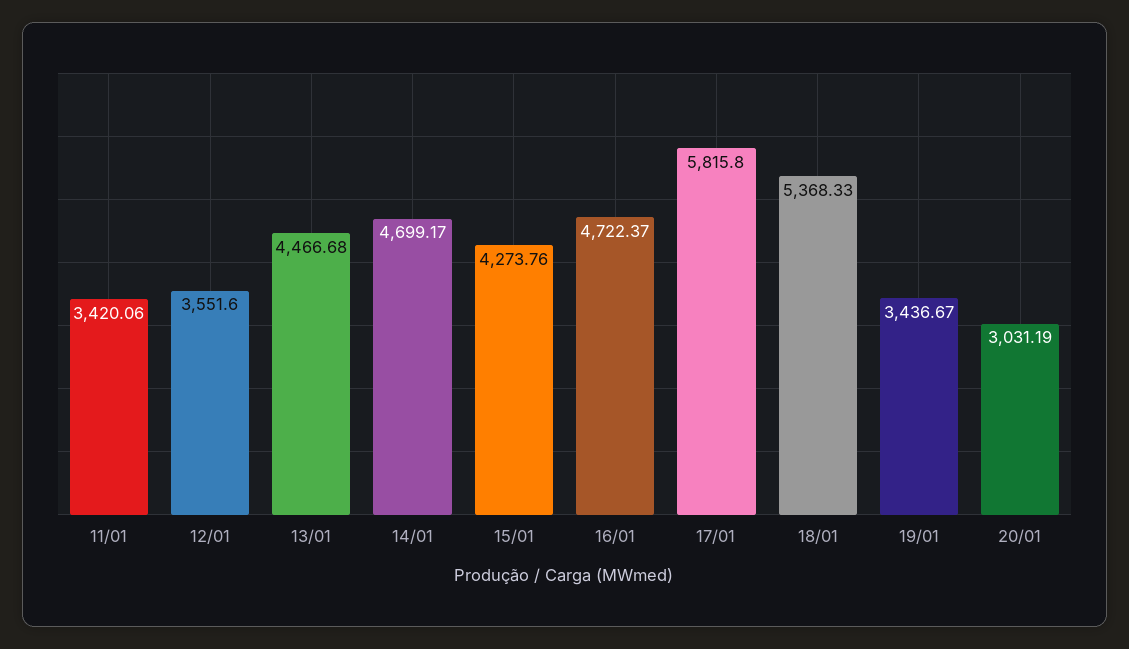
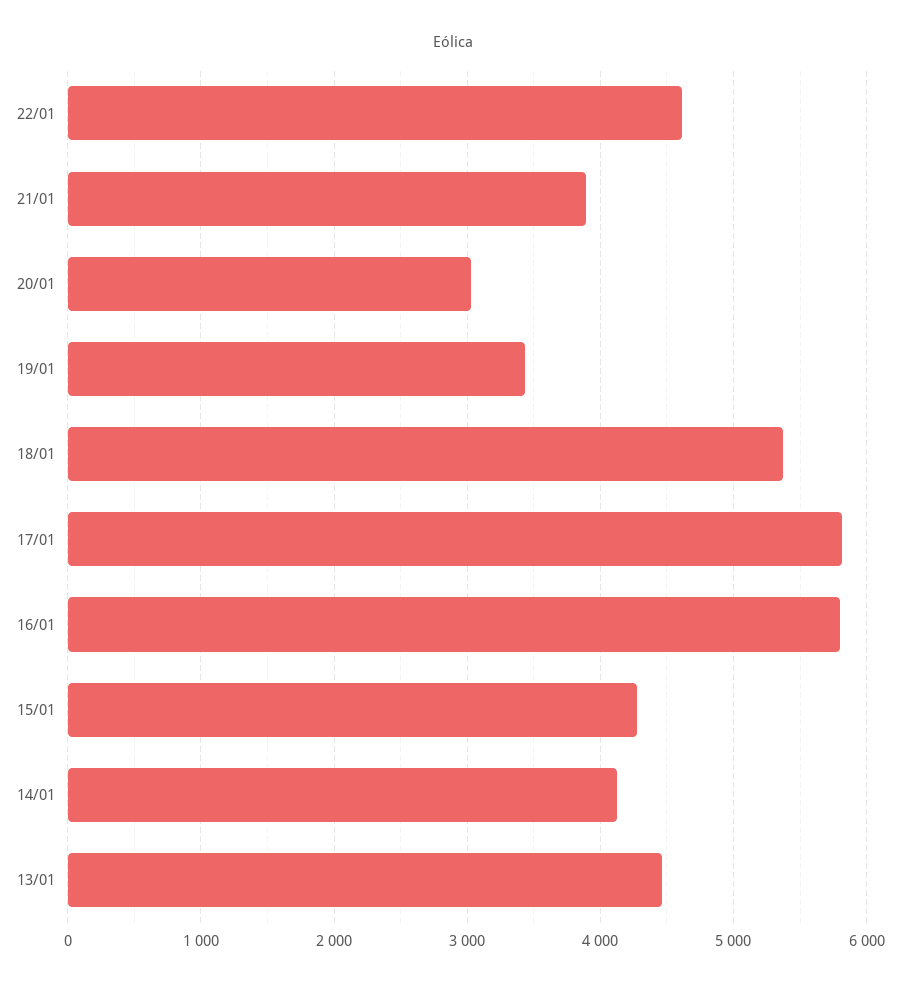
11/01: 3420.06 -> none
12/01: 3551.6 -> none
14/01: 4699.17 -> 4100
16/01: 4722.37 -> 5800
22/01: none -> 4600
21/01: none -> 3900

